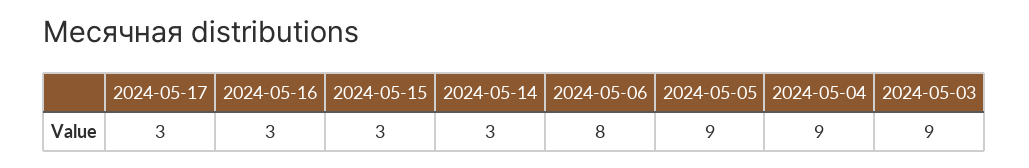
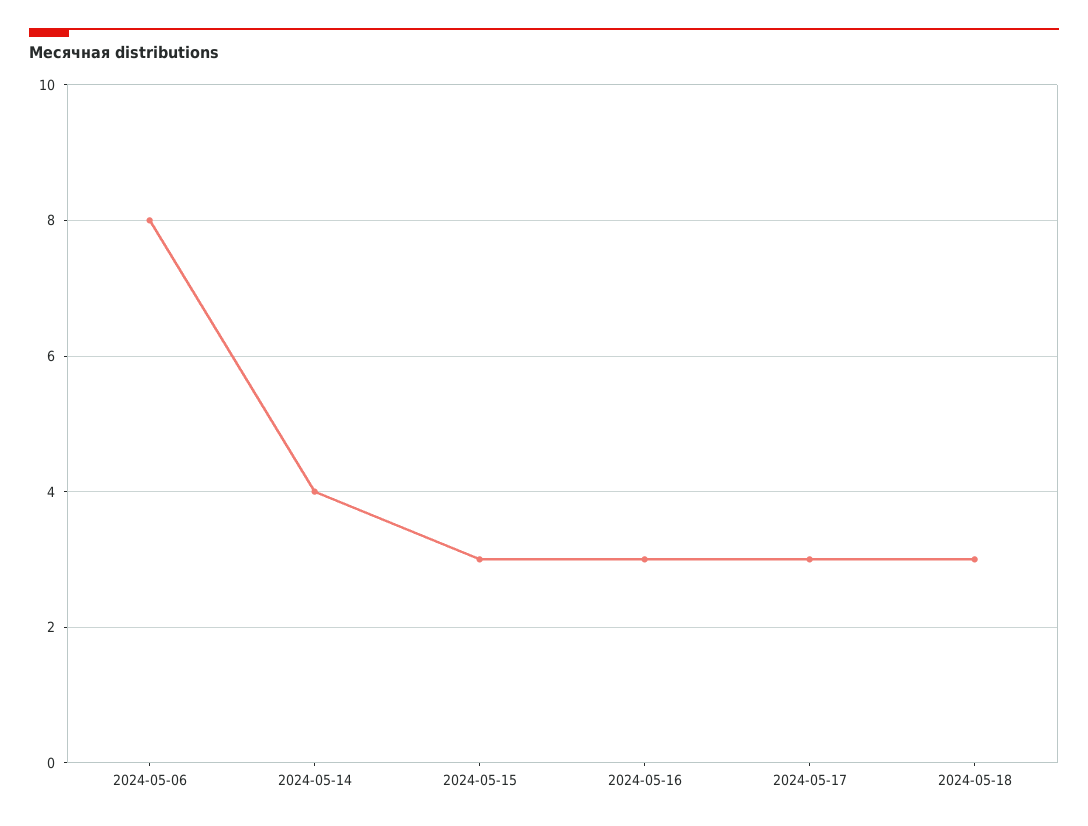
2024-05-14: 3 -> 4
2024-05-05: 9 -> none
2024-05-04: 9 -> none
2024-05-03: 9 -> none
2024-05-18: none -> 3

